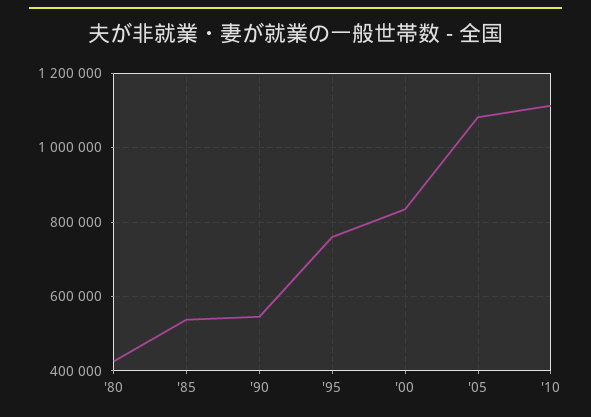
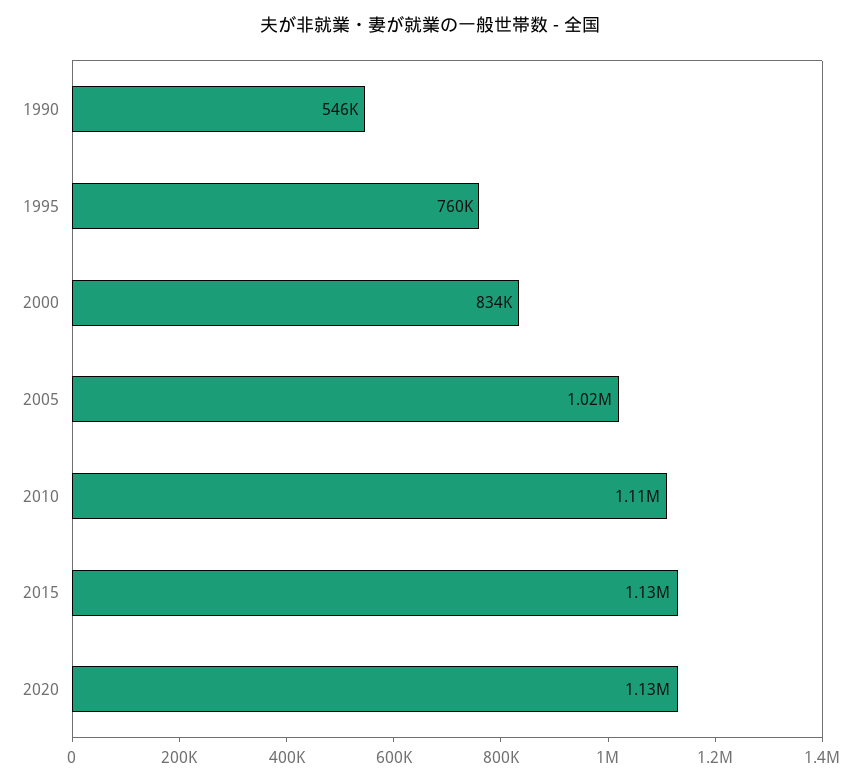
'80: 420000 -> none
'85: 540000 -> none
'05: 1080000 -> 1020000
2015: none -> 1130000
2020: none -> 1130000

